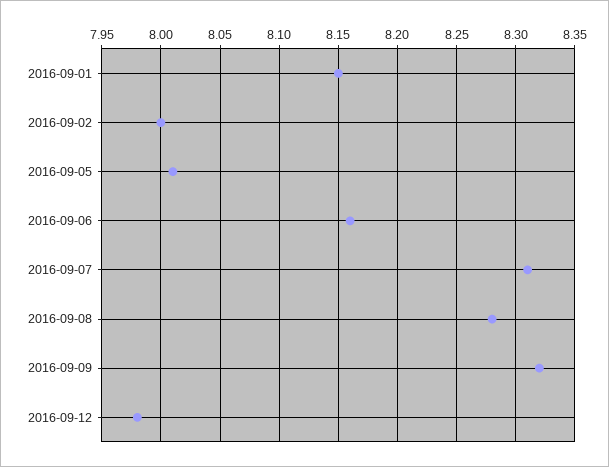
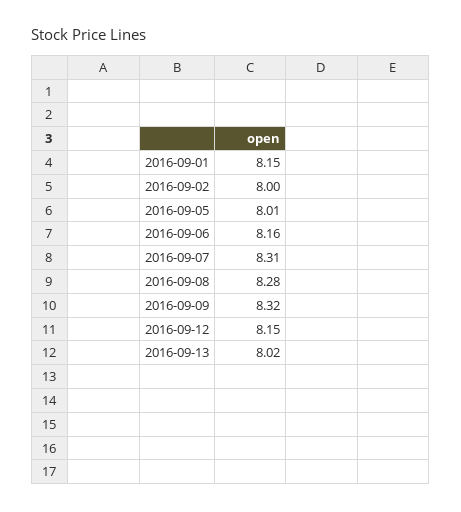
2016-09-12: 7.98 -> 8.15
2016-09-13: none -> 8.02

